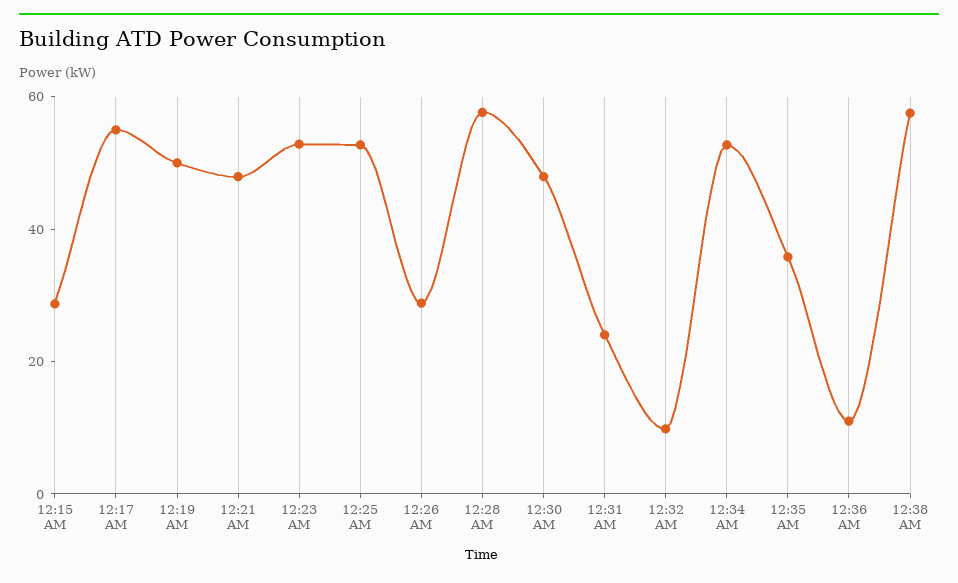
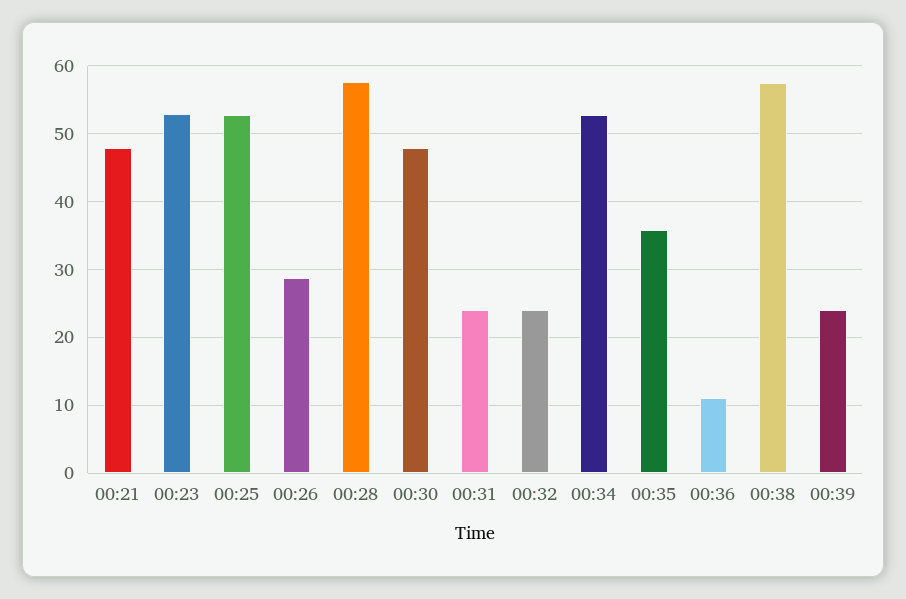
12:15 AM: 30 -> none
12:17 AM: 55 -> none
12:19 AM: 50 -> none
12:32 AM: 10 -> 24
00:39: none -> 24

